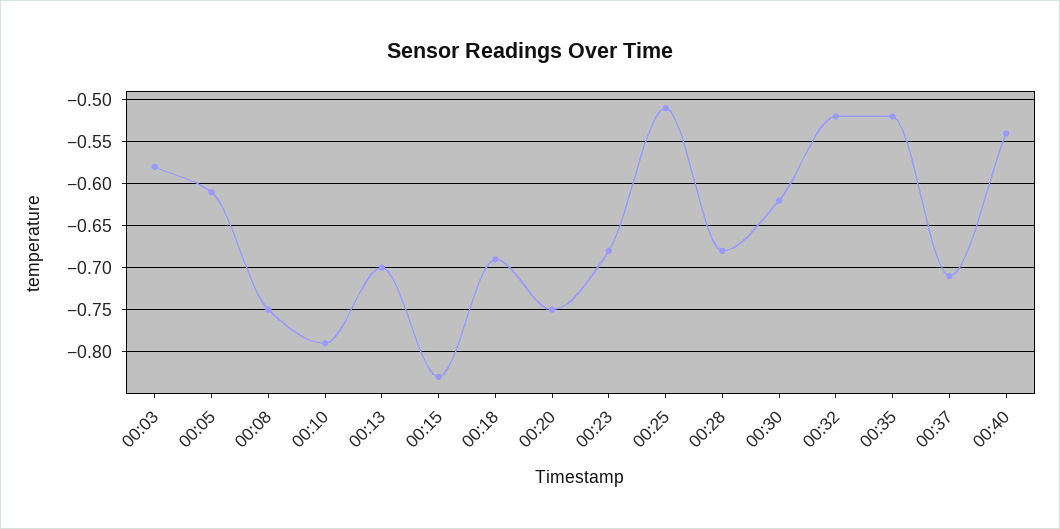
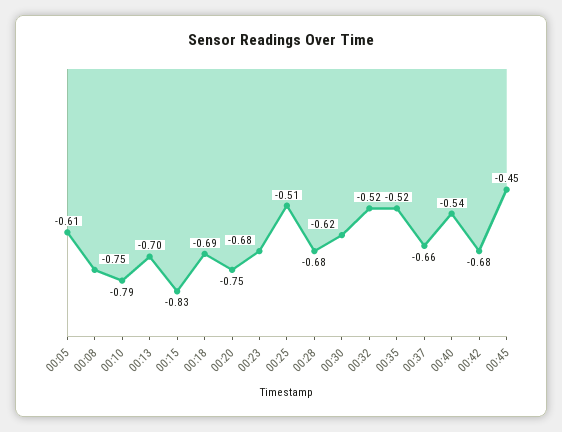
00:03: -0.58 -> none
00:37: -0.71 -> -0.66
00:42: none -> -0.68
00:45: none -> -0.45

